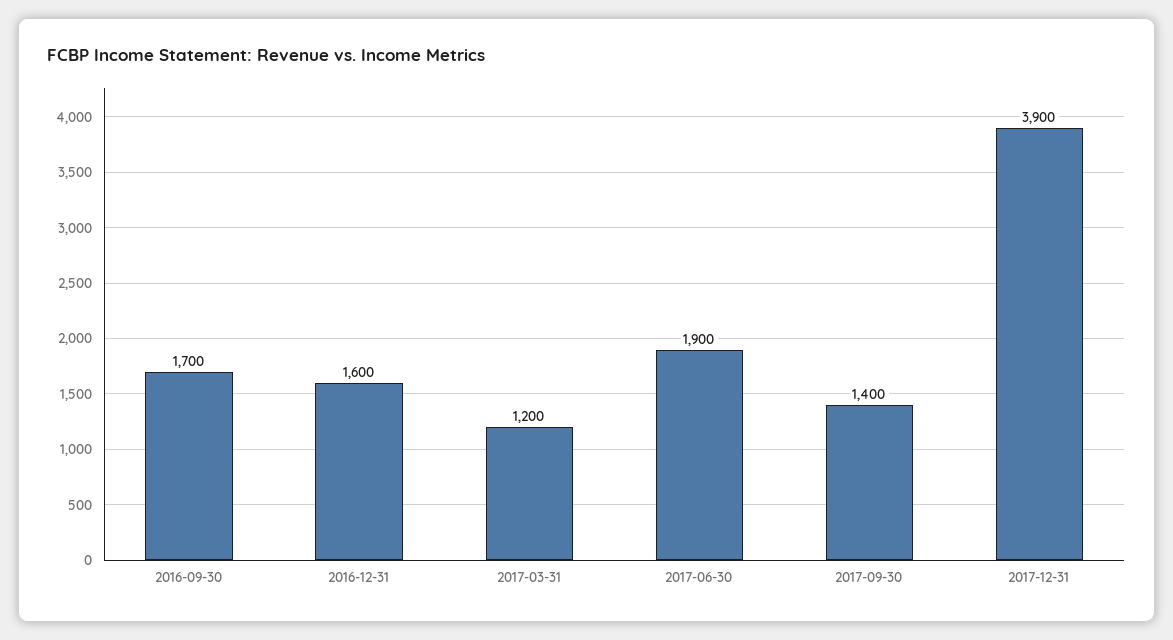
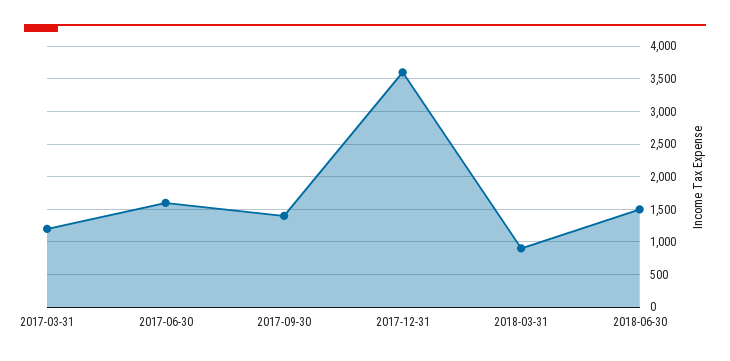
2016-09-30: 1700 -> none
2016-12-31: 1600 -> none
2017-06-30: 1900 -> 1600
2017-12-31: 3900 -> 3600
2018-03-31: none -> 900
2018-06-30: none -> 1500

